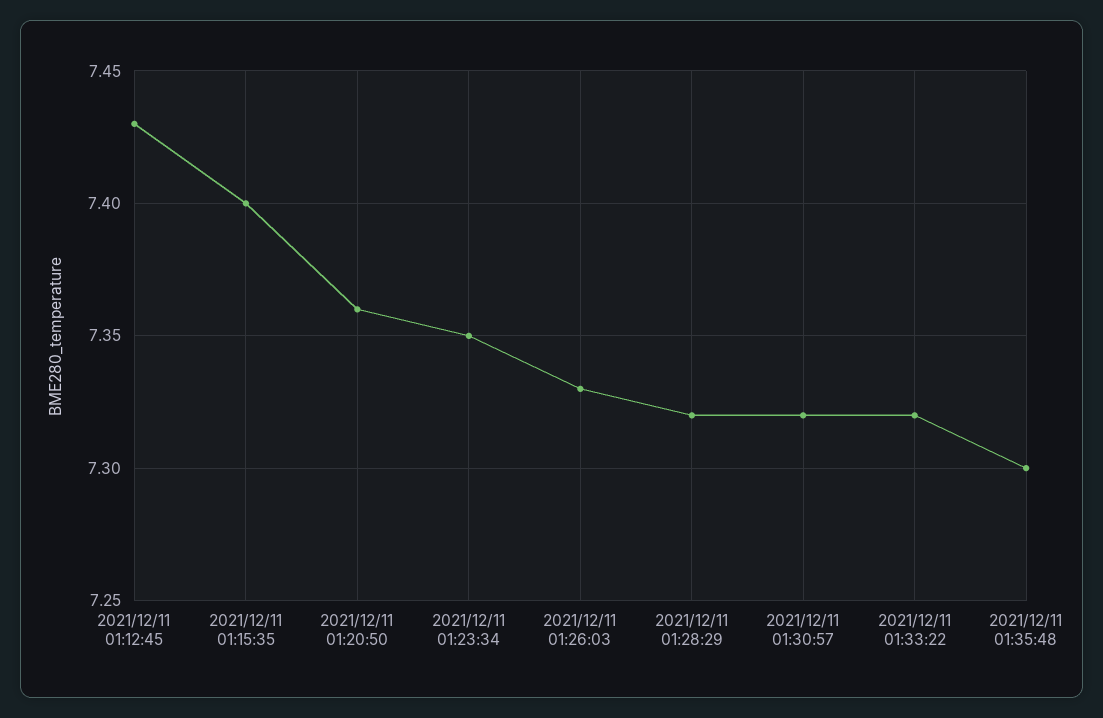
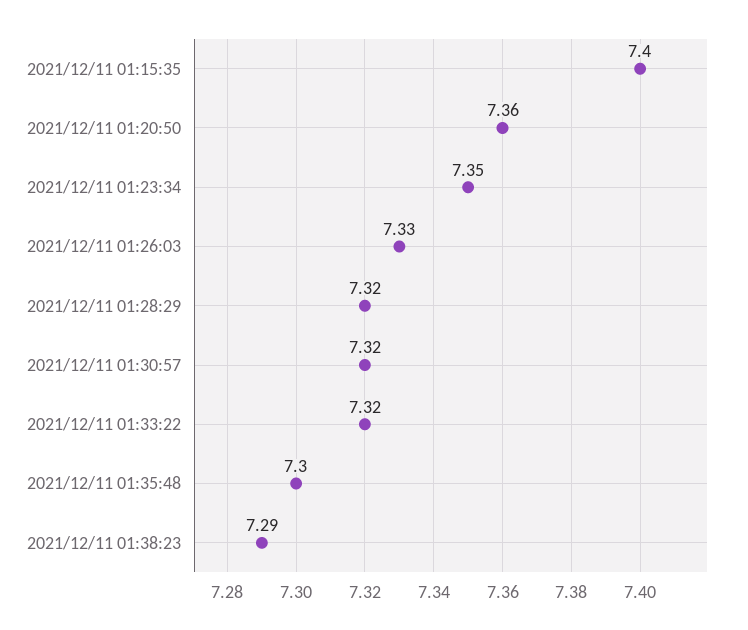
2021/12/11 01:12:45: 7.43 -> none
2021/12/11 01:38:23: none -> 7.29

